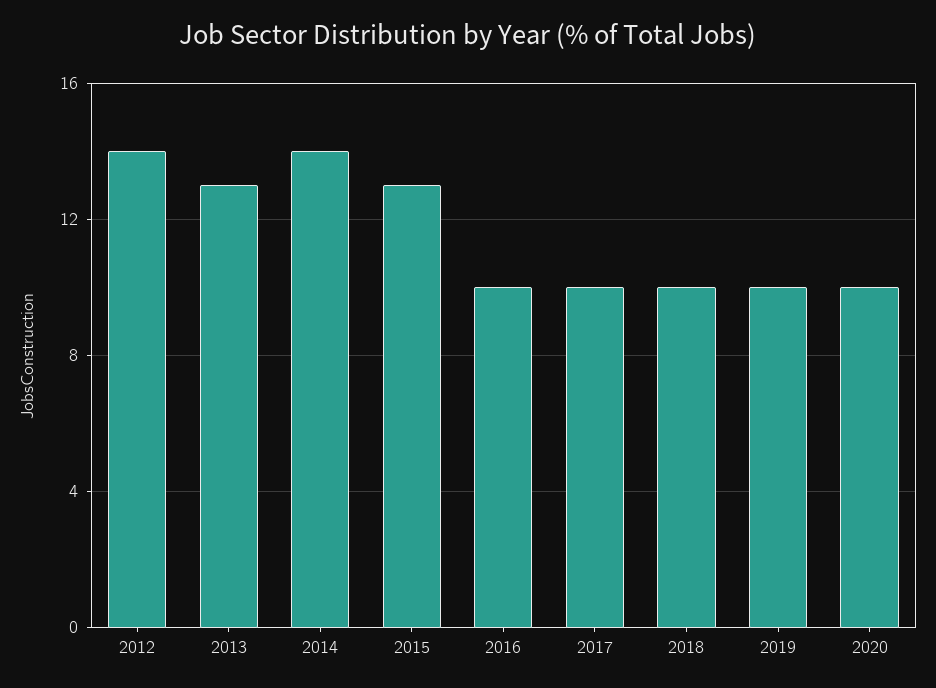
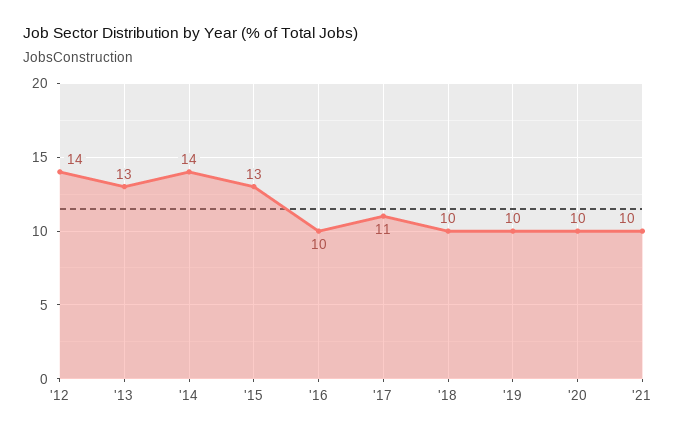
2017: 10 -> 11
'21: none -> 10

